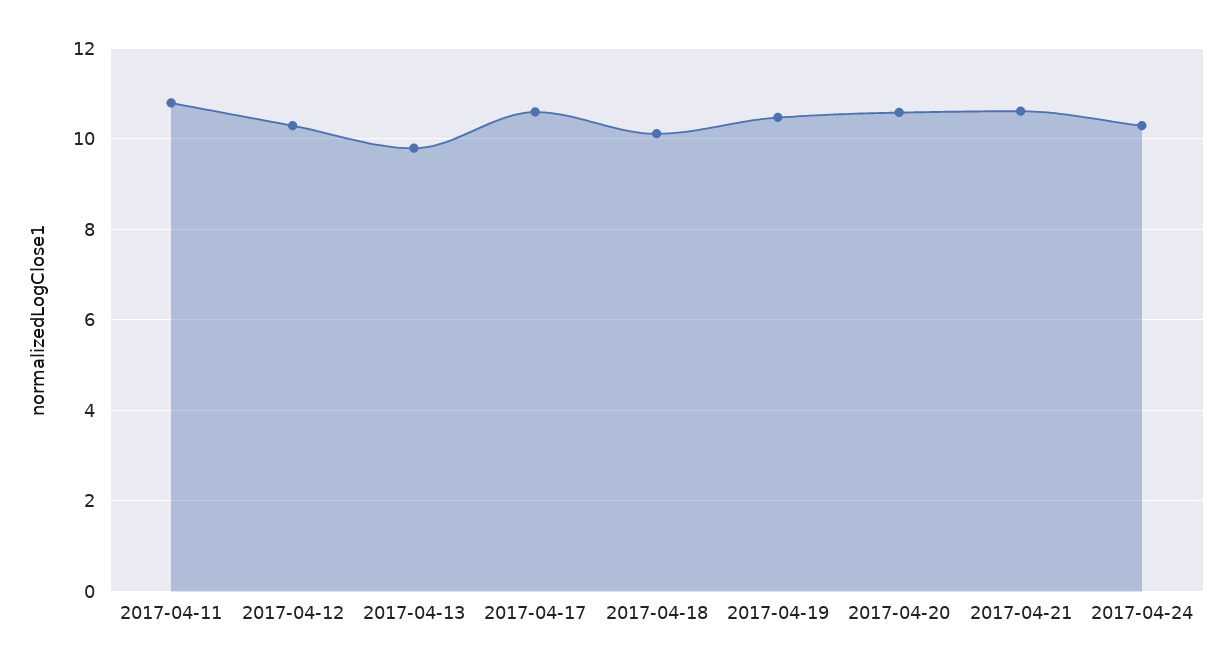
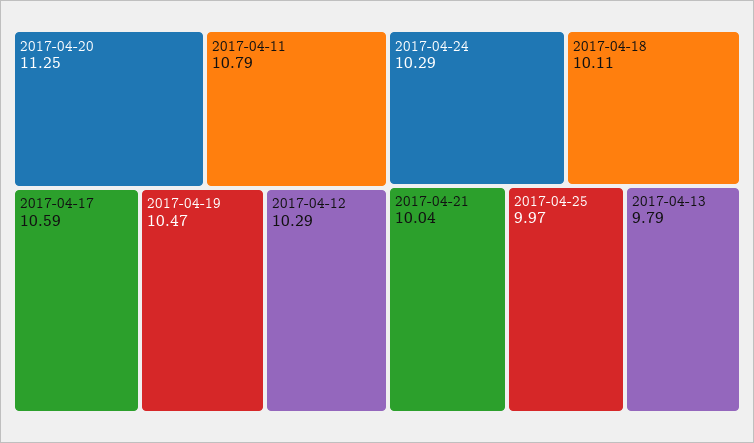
2017-04-20: 10.6 -> 11.25
2017-04-21: 10.6 -> 10.04
2017-04-25: none -> 9.97

